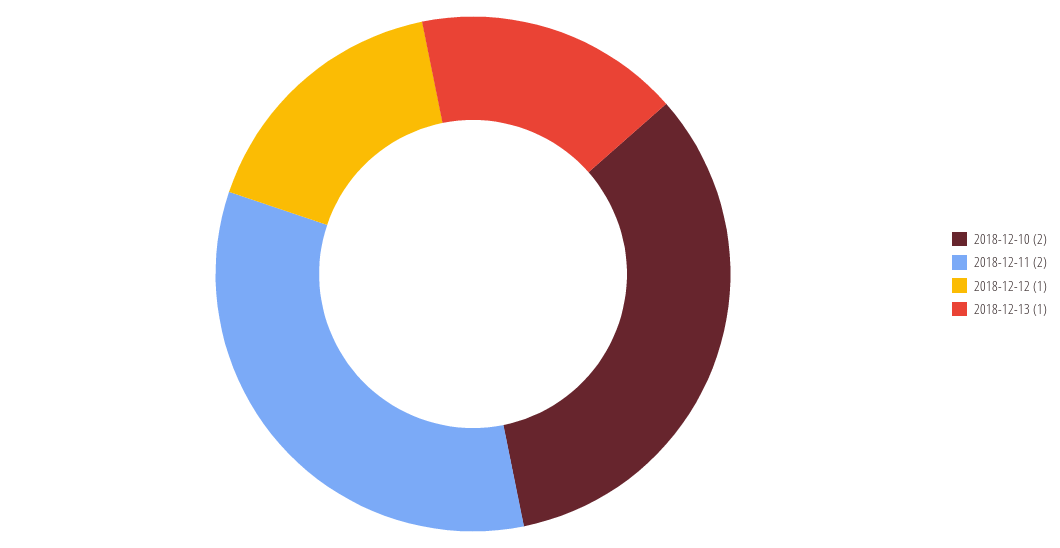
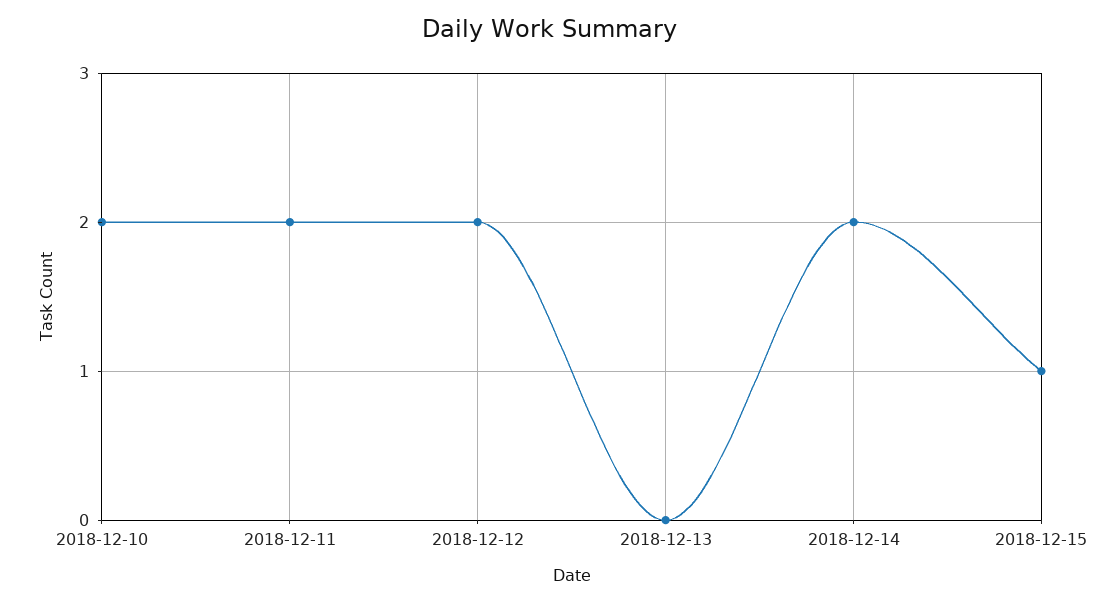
2018-12-12: 1 -> 2
2018-12-13: 1 -> 0
2018-12-14: none -> 2
2018-12-15: none -> 1

